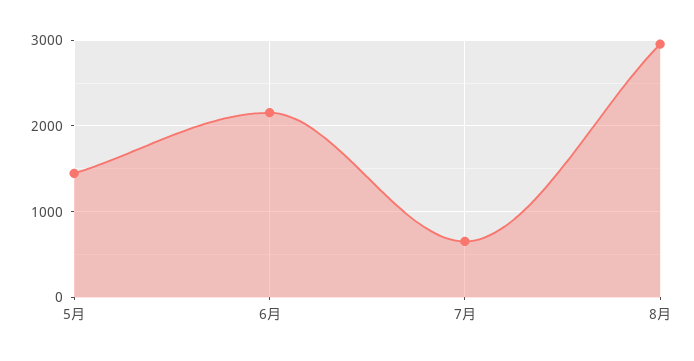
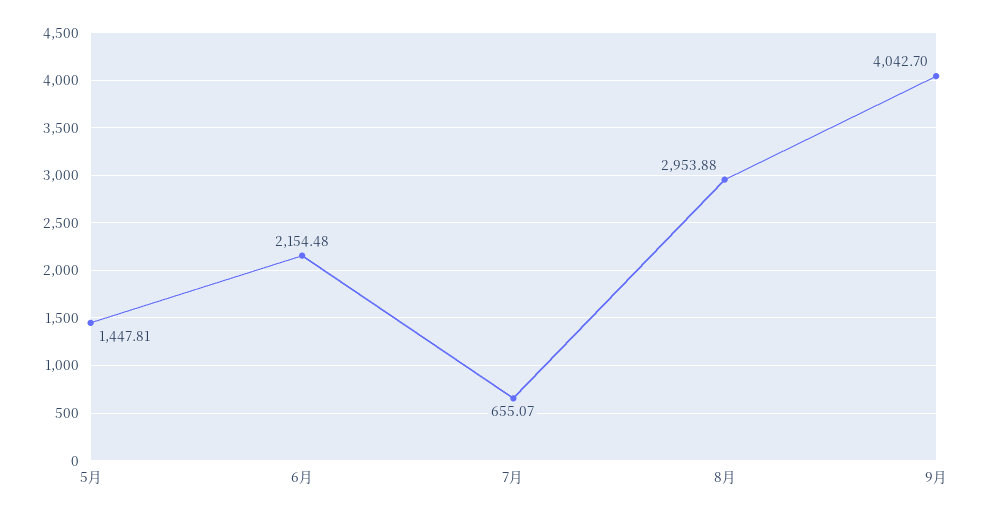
9月: none -> 4042.7

